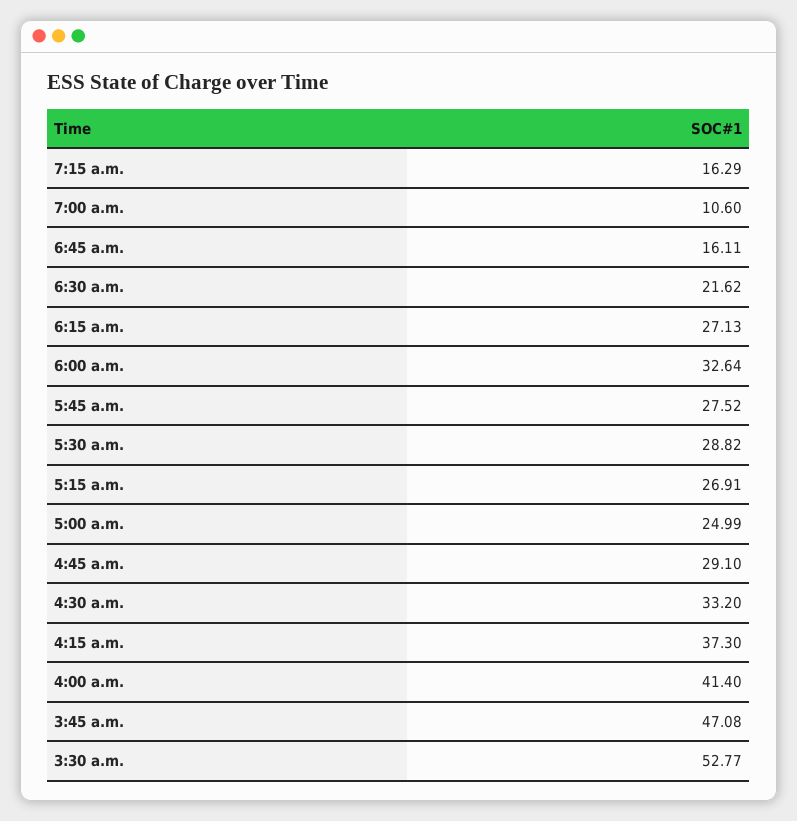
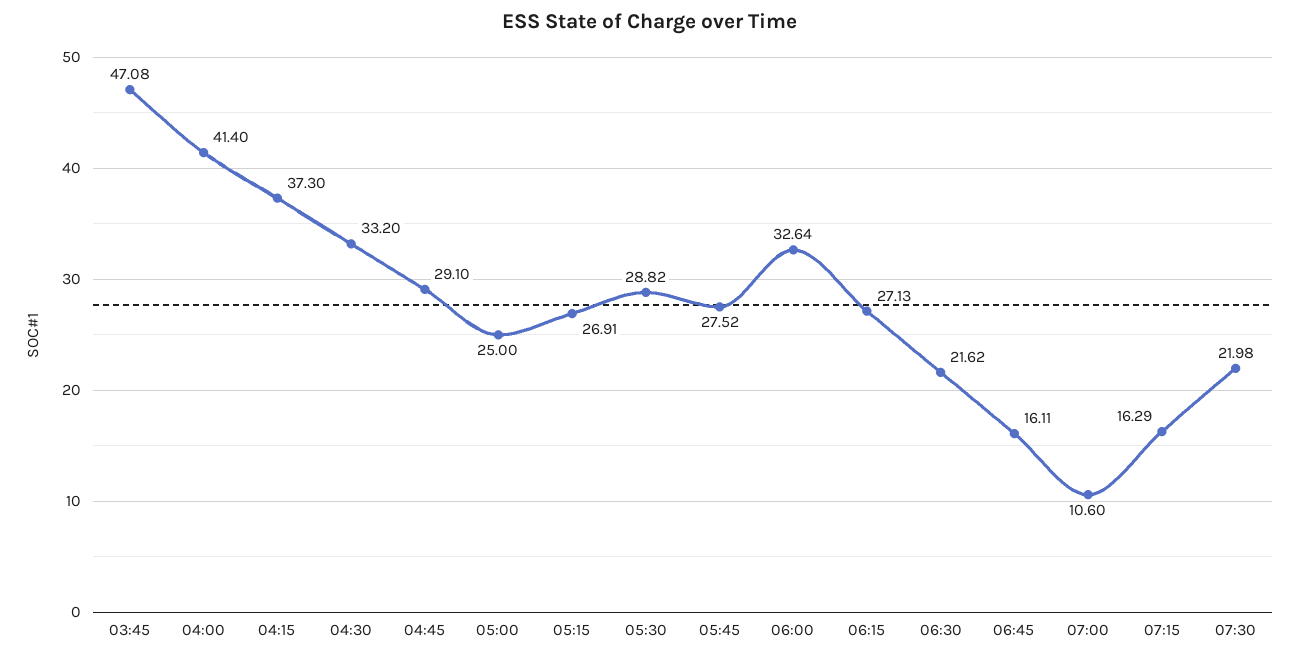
5:00 a.m.: 24.99 -> 25
3:30 a.m.: 52.77 -> none
07:30: none -> 21.98

